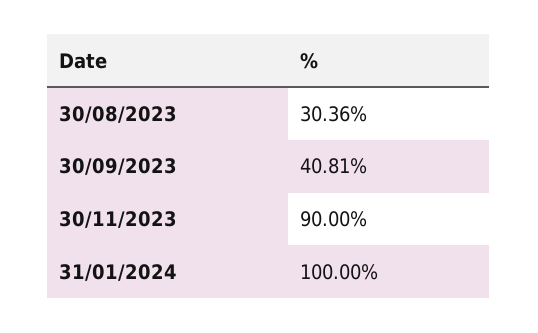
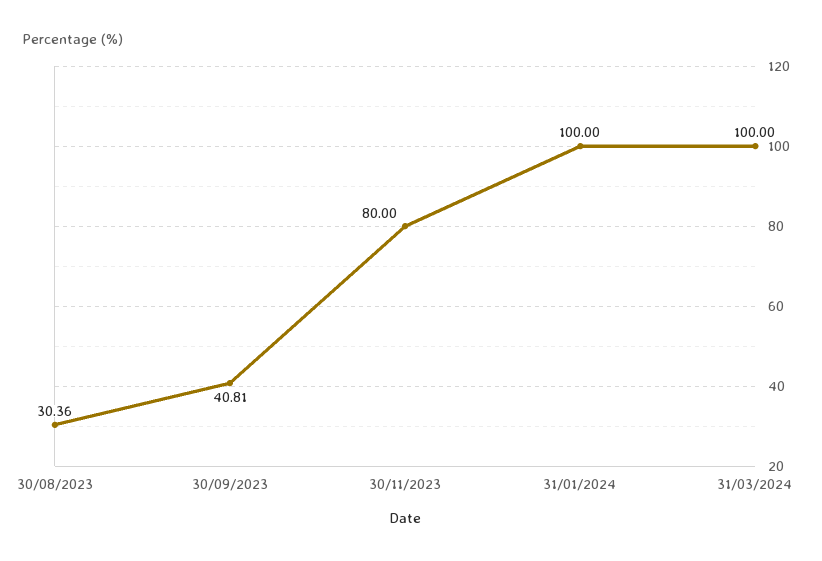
30/11/2023: 90 -> 80
31/03/2024: none -> 100

